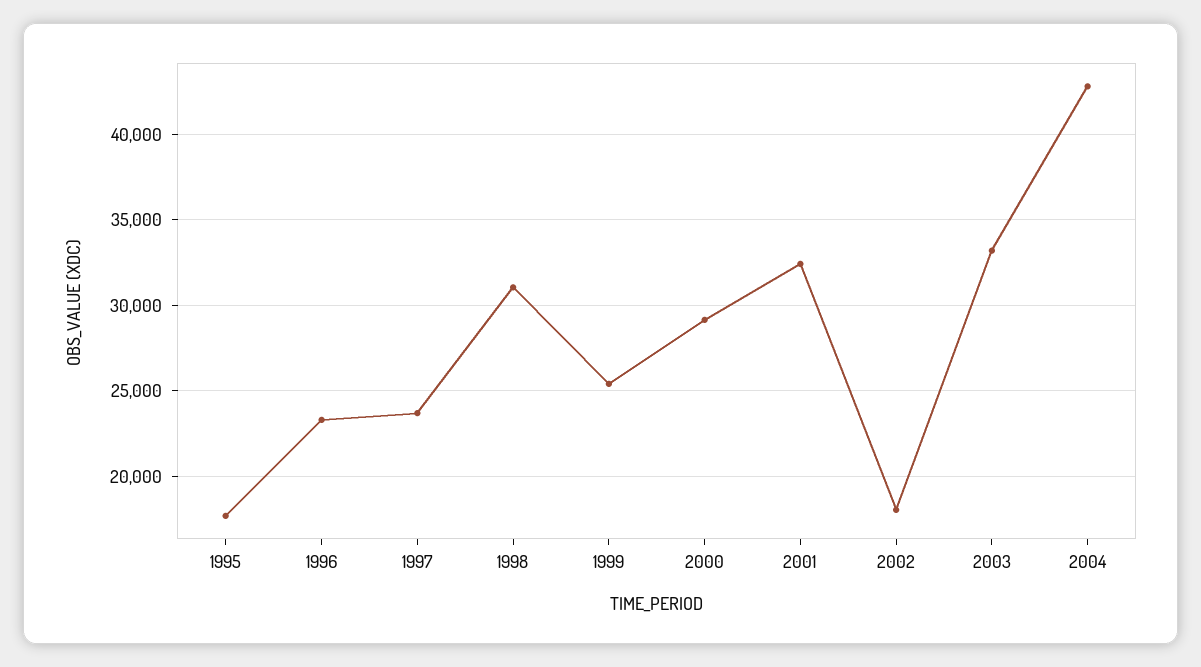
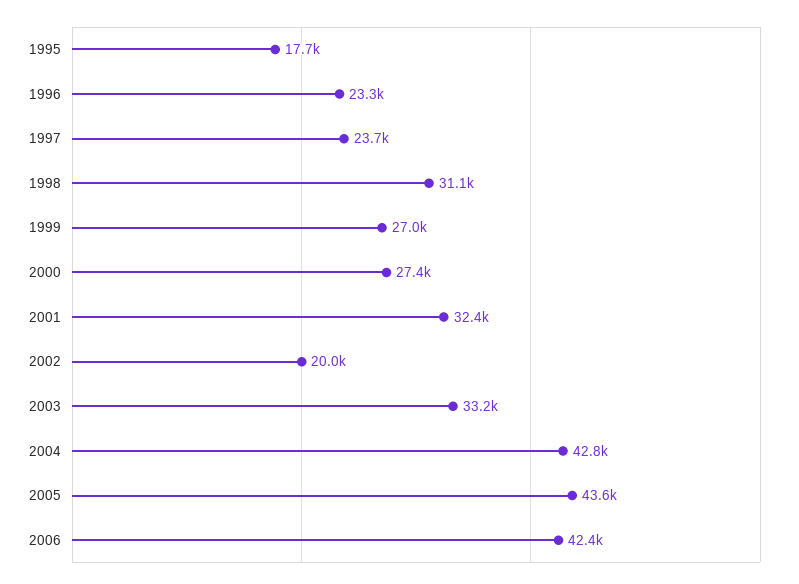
1999: 25500 -> 27000
2000: 29000 -> 27400
2002: 18000 -> 20000
2005: none -> 43600
2006: none -> 42400

